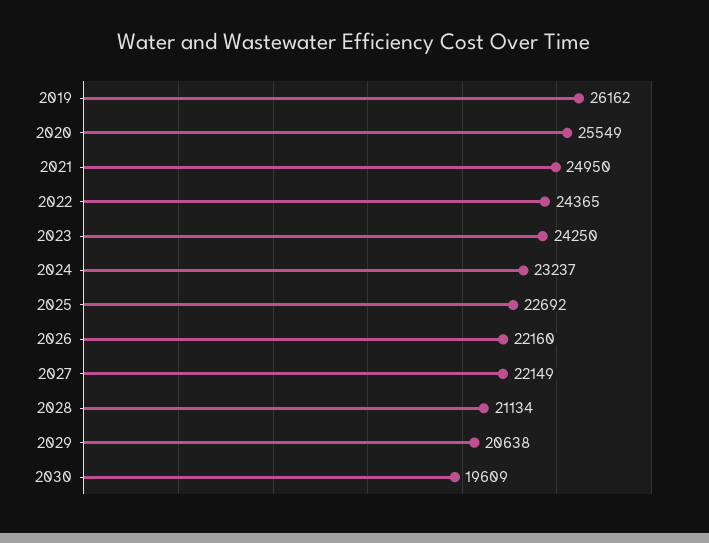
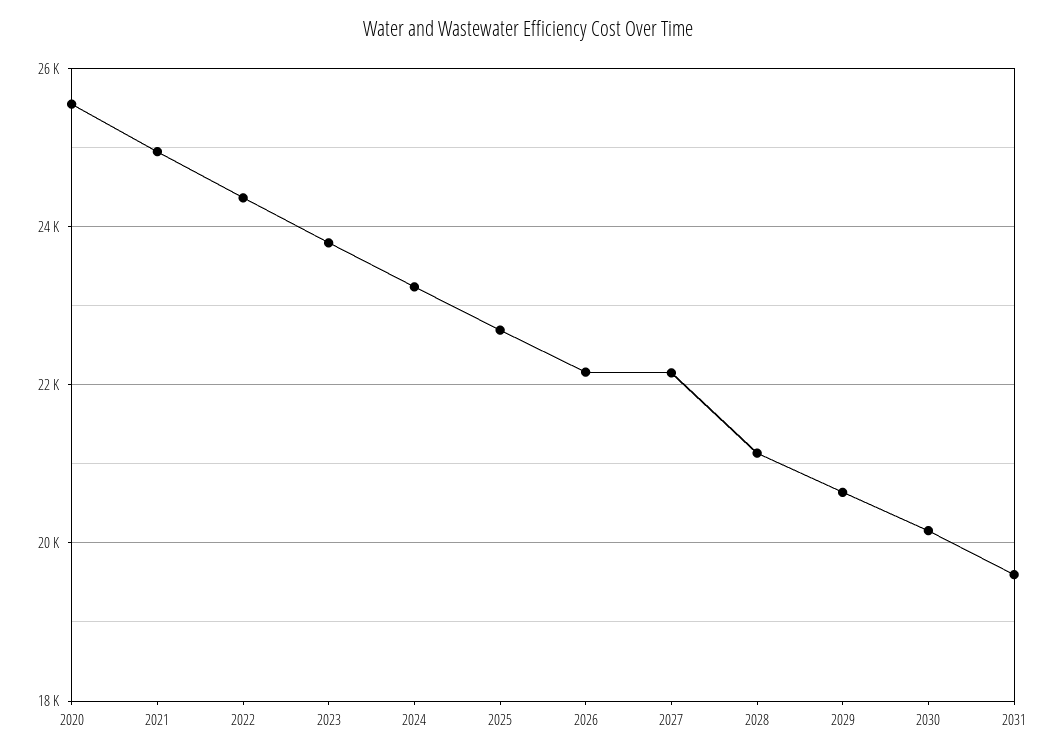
2019: 26162 -> none
2023: 24250 -> 23800
2030: 19609 -> 20200
2031: none -> 19600

